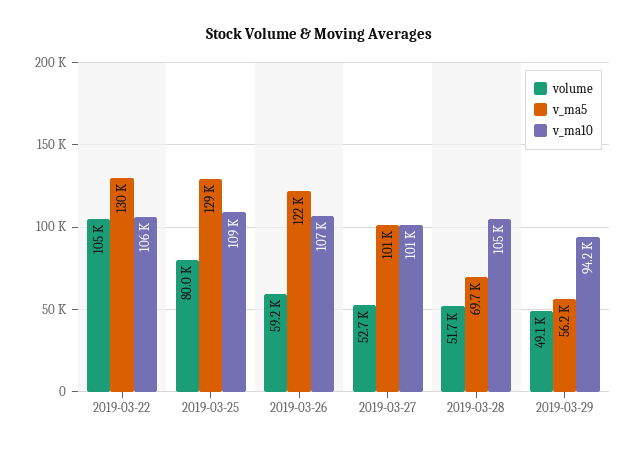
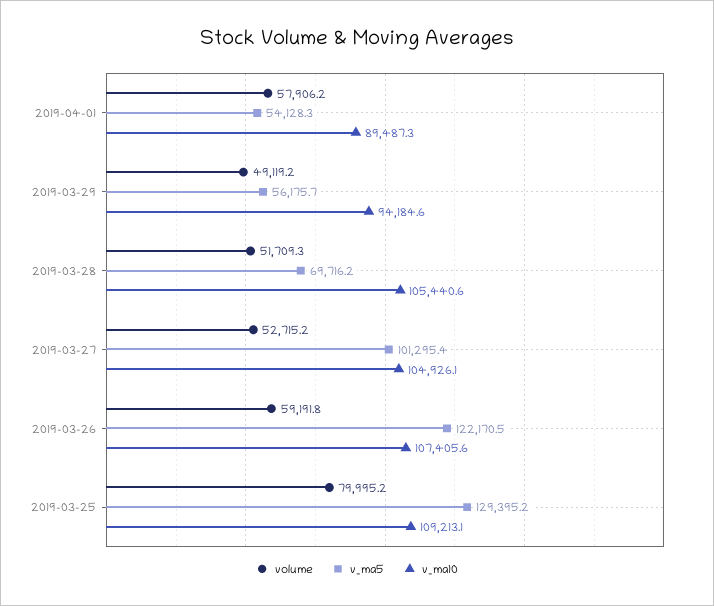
volume, 2019-03-22: 105000 -> none
v_ma5, 2019-03-22: 130000 -> none
v_ma10, 2019-03-22: 106000 -> none
v_ma10, 2019-03-27: 101000 -> 104926.1
volume, 2019-04-01: none -> 57906.2
v_ma5, 2019-04-01: none -> 54128.3
v_ma10, 2019-04-01: none -> 89487.3

